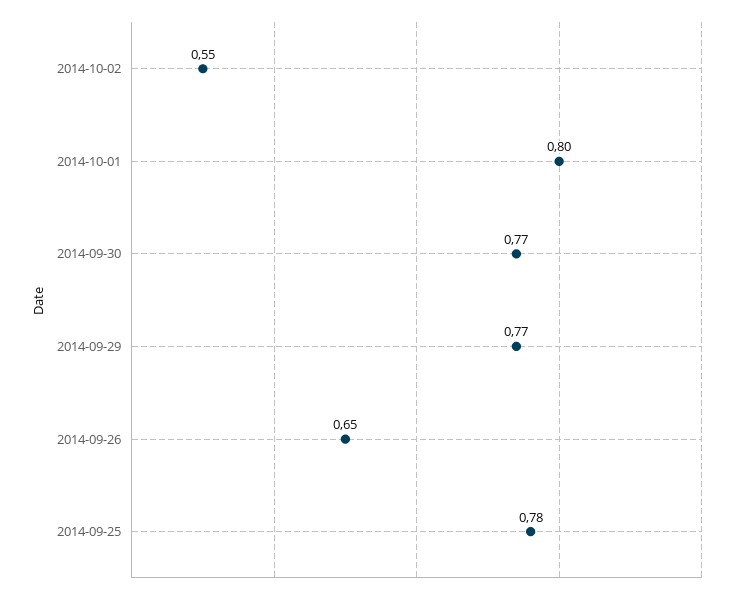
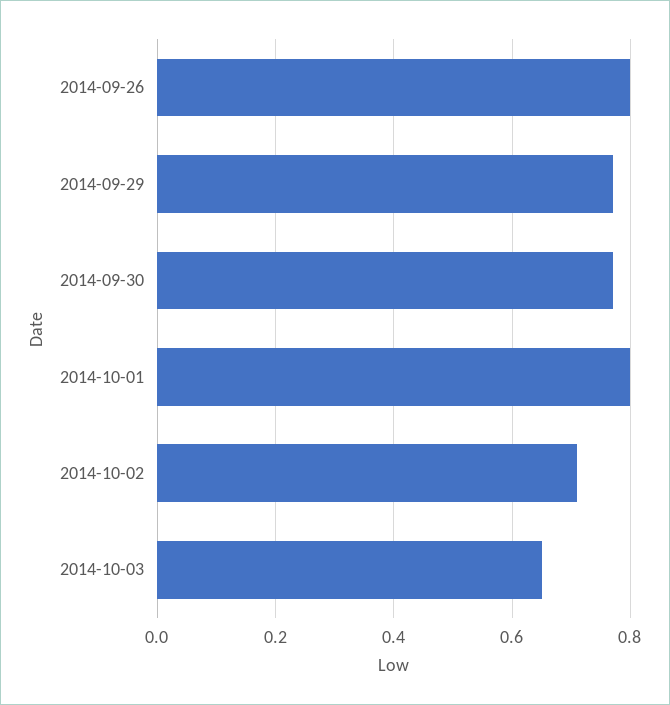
2014-10-02: 0.55 -> 0.7
2014-09-26: 0.65 -> 0.8
2014-09-25: 0.78 -> none
2014-10-03: none -> 0.65

